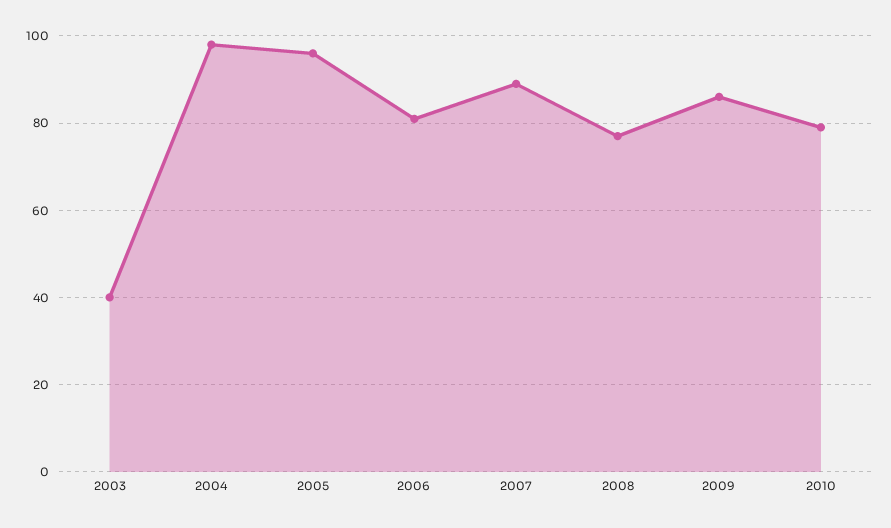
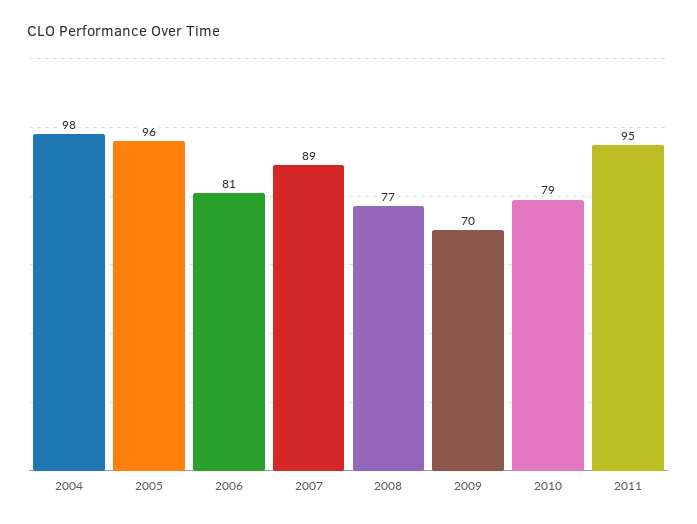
2003: 40 -> none
2009: 85 -> 70
2011: none -> 95

